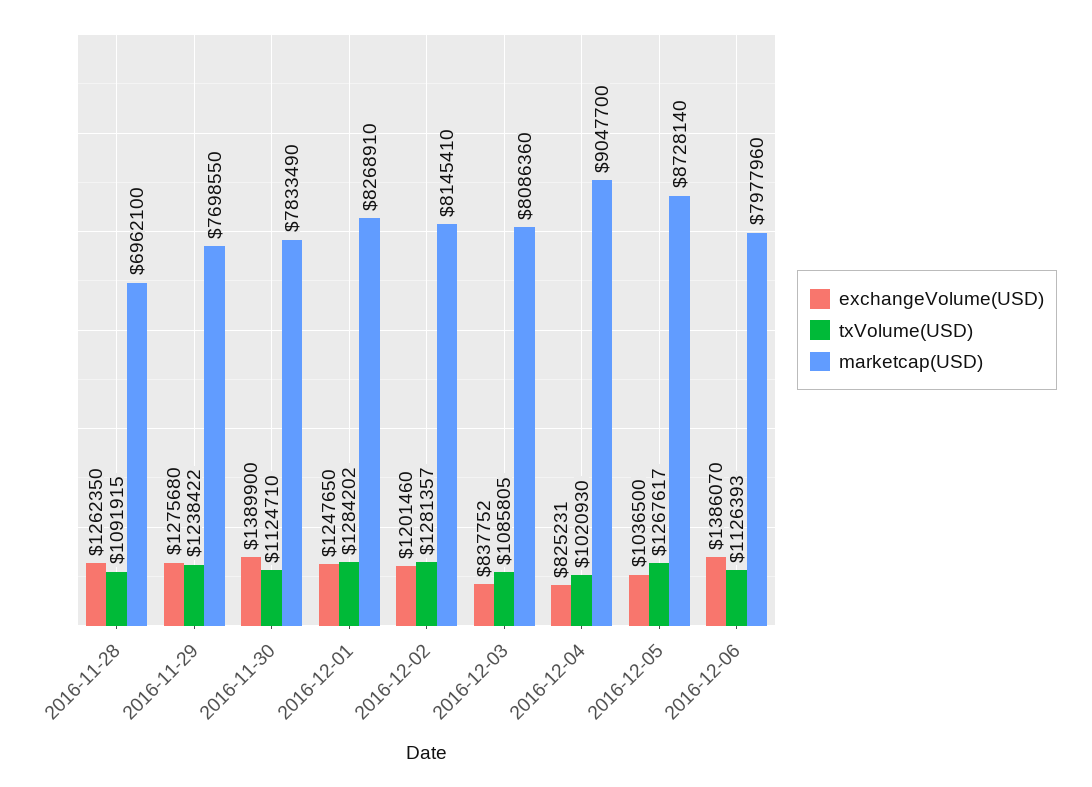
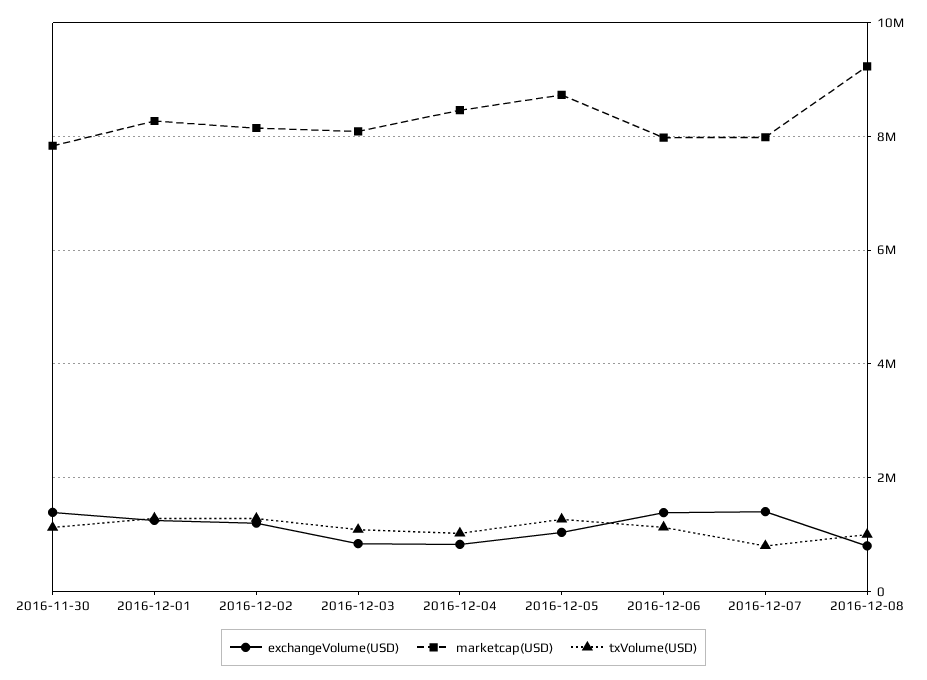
exchangeVolume(USD), 2016-11-28: 1262350 -> none
txVolume(USD), 2016-11-28: 1091915 -> none
marketcap(USD), 2016-11-28: 6962100 -> none
exchangeVolume(USD), 2016-11-29: 1275680 -> none
txVolume(USD), 2016-11-29: 1238422 -> none
marketcap(USD), 2016-11-29: 7698550 -> none
marketcap(USD), 2016-12-04: 9047700 -> 8400000
exchangeVolume(USD), 2016-12-07: none -> 1400000
marketcap(USD), 2016-12-07: none -> 8000000
txVolume(USD), 2016-12-07: none -> 800000
exchangeVolume(USD), 2016-12-08: none -> 800000
marketcap(USD), 2016-12-08: none -> 9200000
txVolume(USD), 2016-12-08: none -> 1000000

